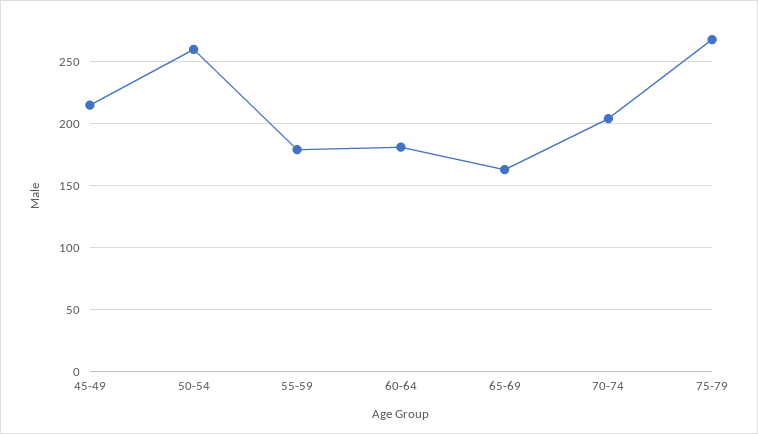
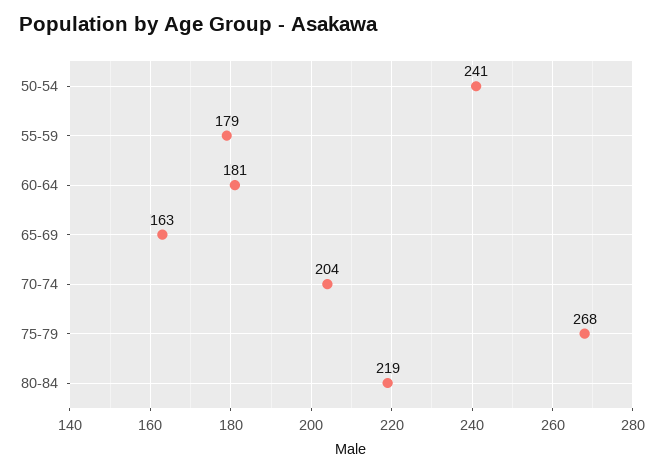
45-49: 215 -> none
50-54: 260 -> 241
80-84: none -> 219

